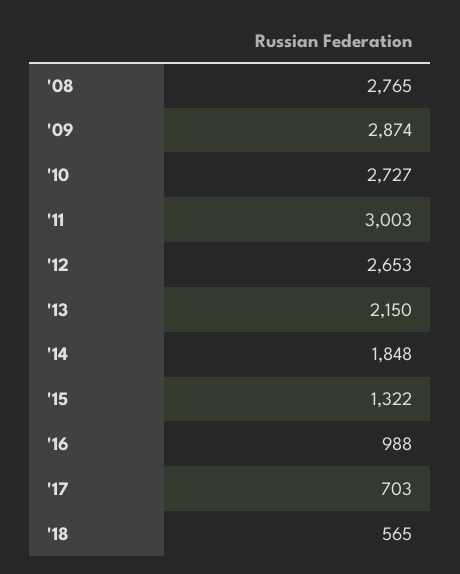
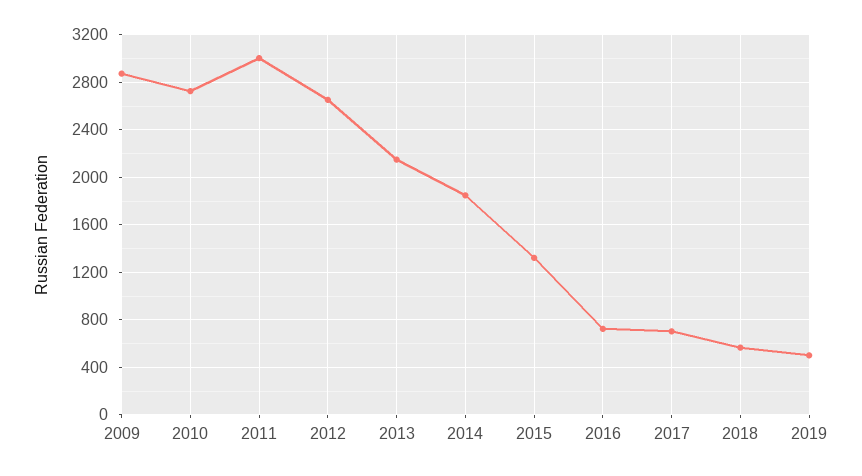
'08: 2765 -> none
'16: 988 -> 700
2019: none -> 500

